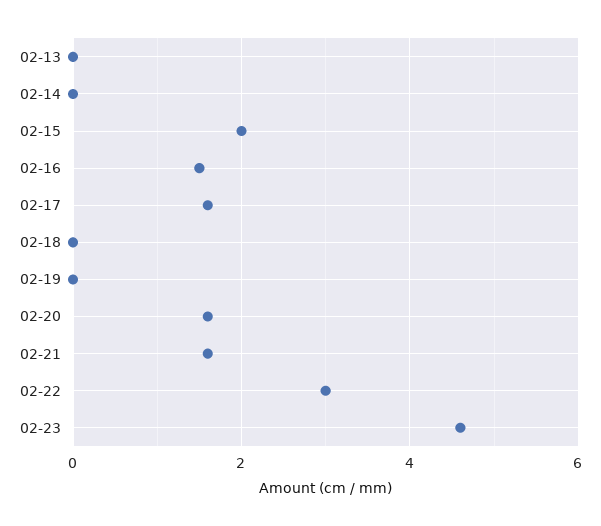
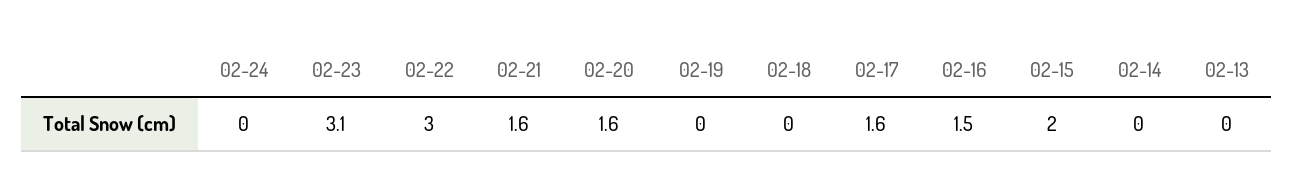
02-23: 4.5 -> 3.1
02-24: none -> 0

